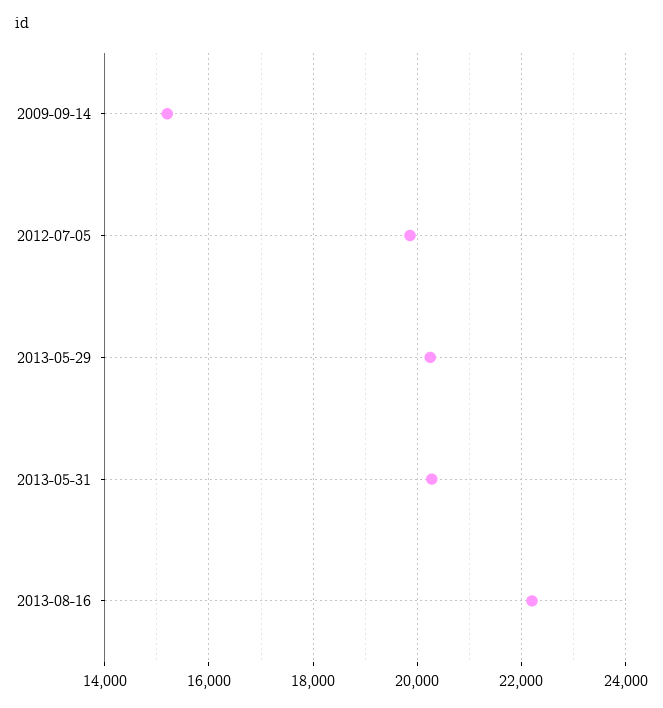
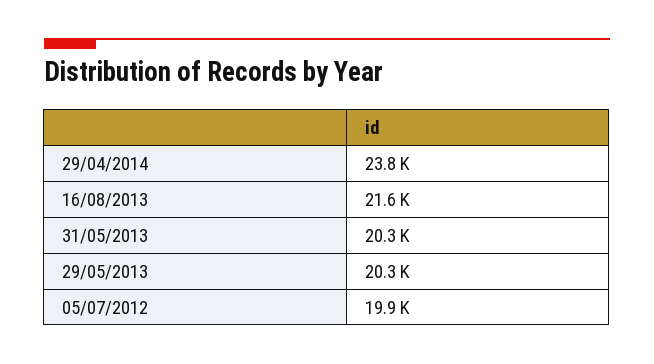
2009-09-14: 15200 -> none
2013-08-16: 22200 -> 21600
29/04/2014: none -> 23800

